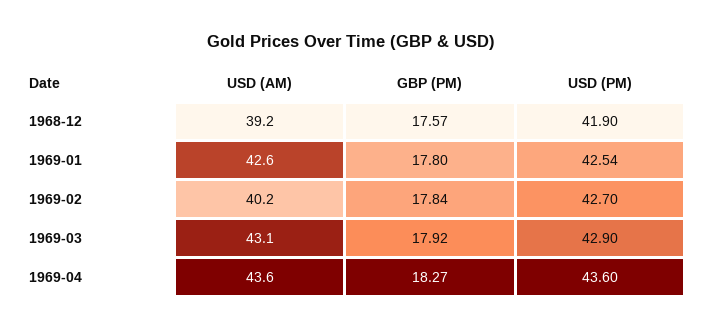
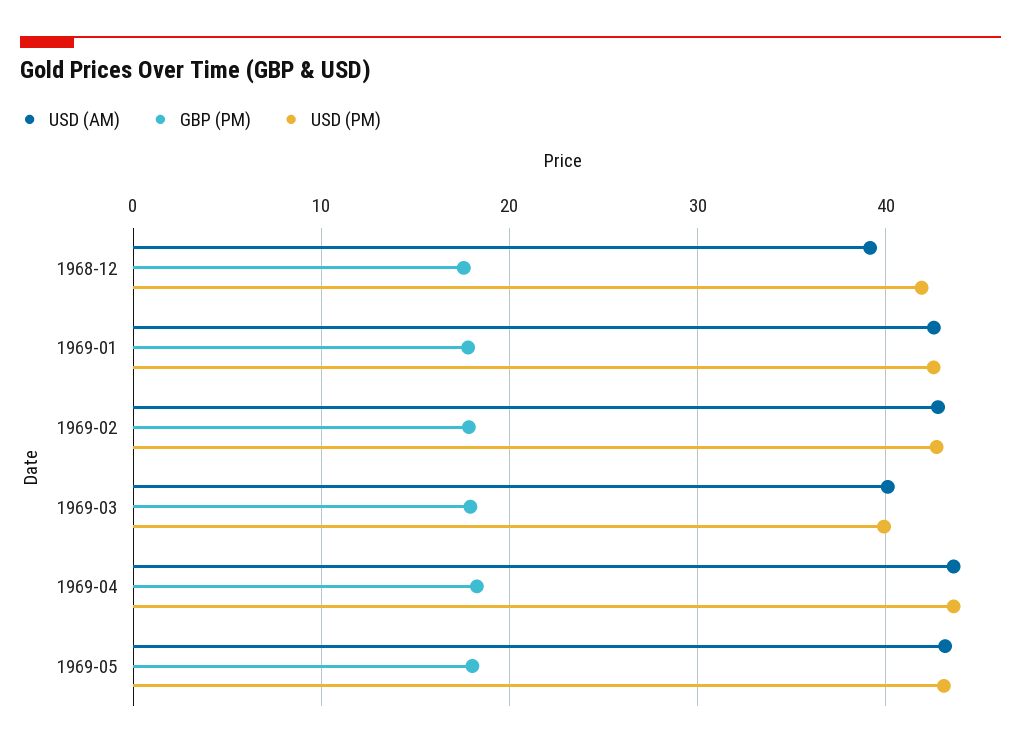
USD (AM), 1969-02: 40.2 -> 43
USD (AM), 1969-03: 43.1 -> 40
USD (PM), 1969-03: 42.9 -> 40
USD (AM), 1969-05: none -> 43
GBP (PM), 1969-05: none -> 18
USD (PM), 1969-05: none -> 43

